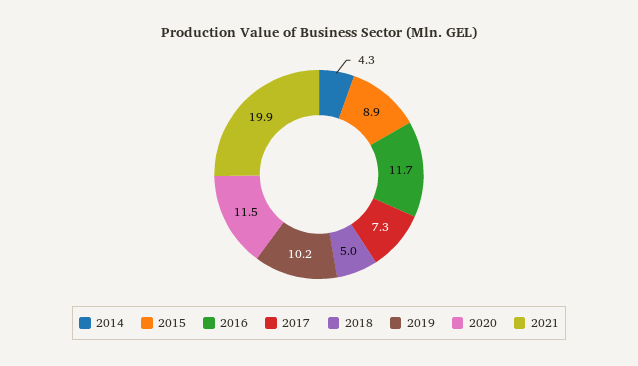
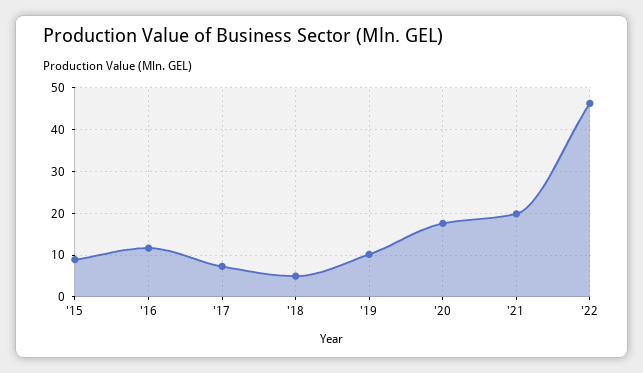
2014: 4.3 -> none
2020: 11.5 -> 18
'22: none -> 46

